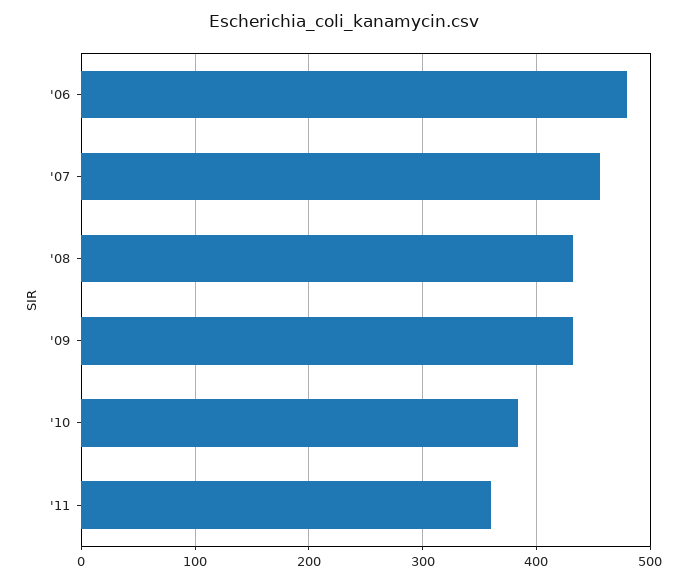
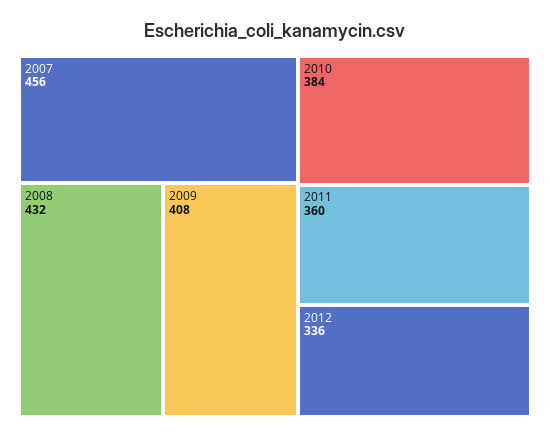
'06: 480 -> none
'09: 430 -> 408
2012: none -> 336

